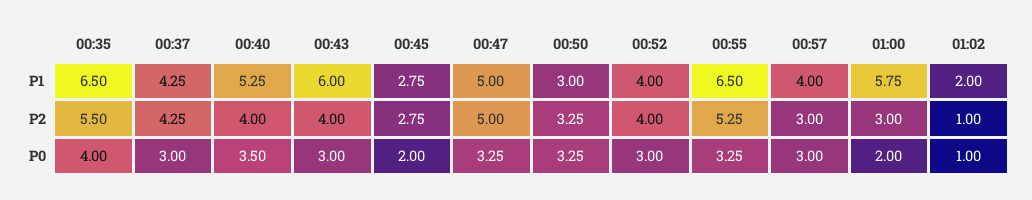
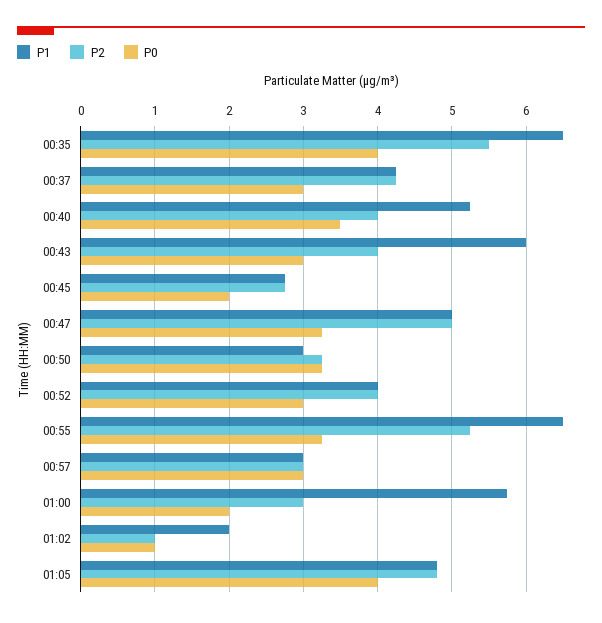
P1, 00:57: 4 -> 3
P1, 01:05: none -> 4.8
P2, 01:05: none -> 4.8
P0, 01:05: none -> 4

